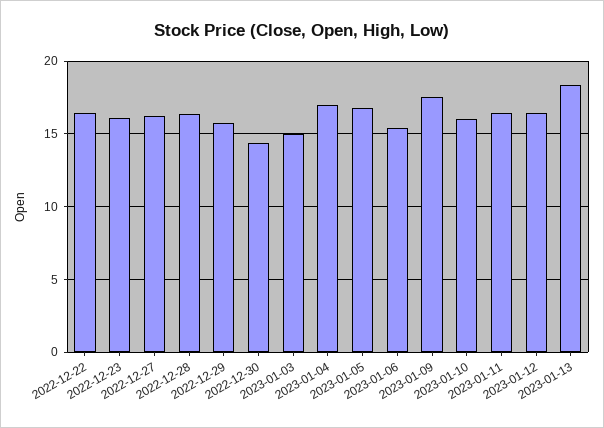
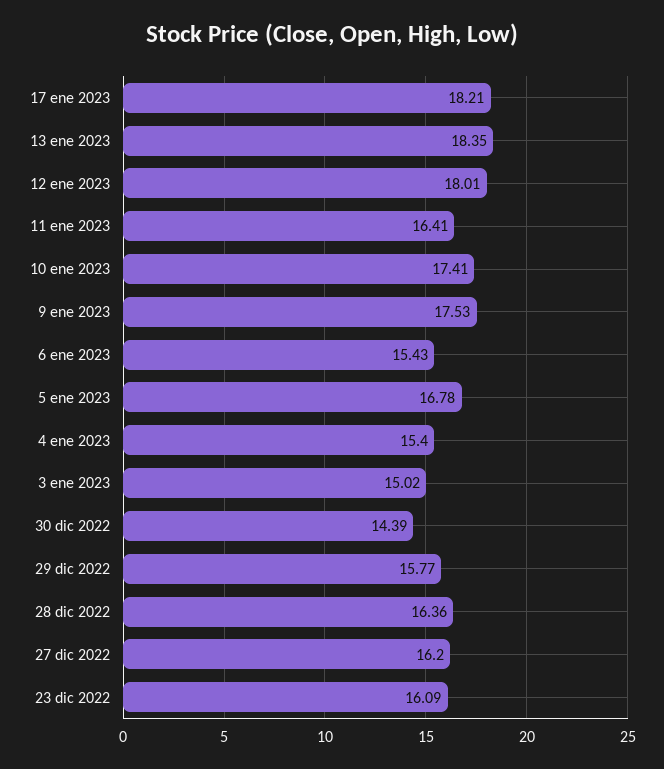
2022-12-22: 16.5 -> none
2023-01-04: 17 -> 15.4
2023-01-10: 16 -> 17.41
2023-01-12: 16.5 -> 18.01
17 ene 2023: none -> 18.21

